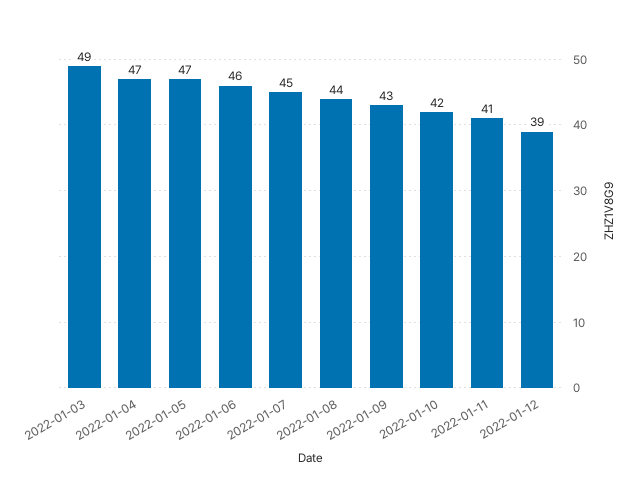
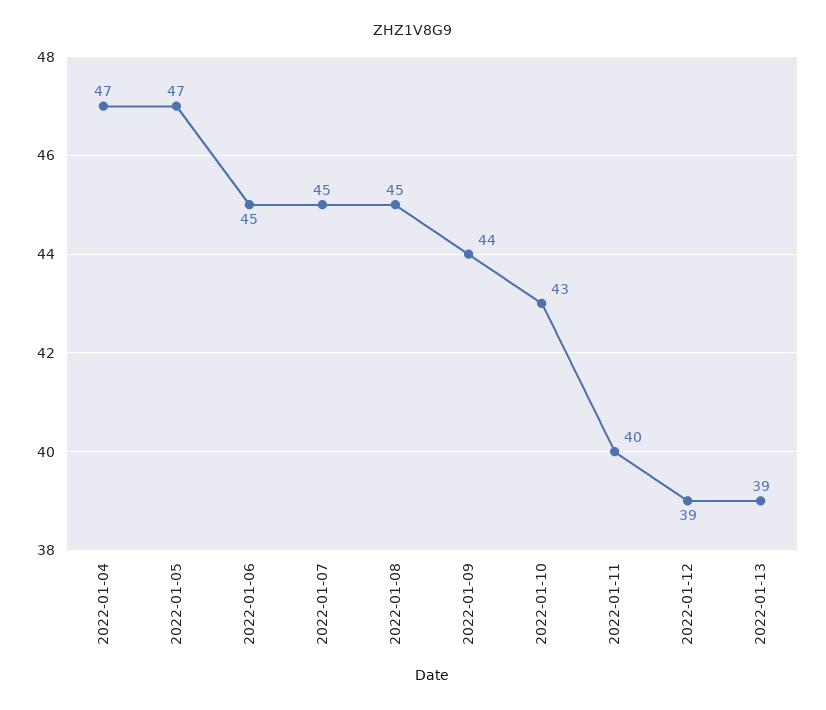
2022-01-03: 49 -> none
2022-01-06: 46 -> 45
2022-01-08: 44 -> 45
2022-01-09: 43 -> 44
2022-01-10: 42 -> 43
2022-01-11: 41 -> 40
2022-01-13: none -> 39

